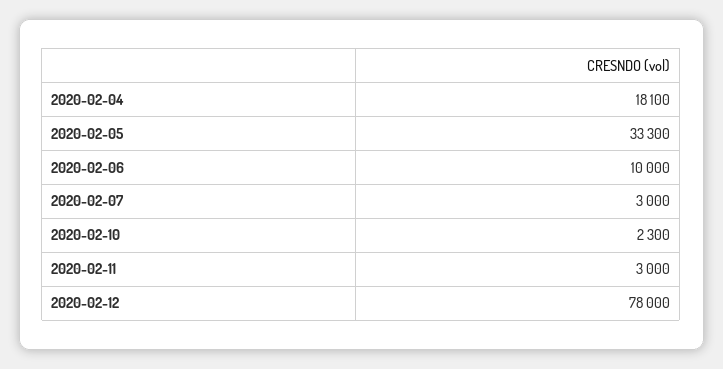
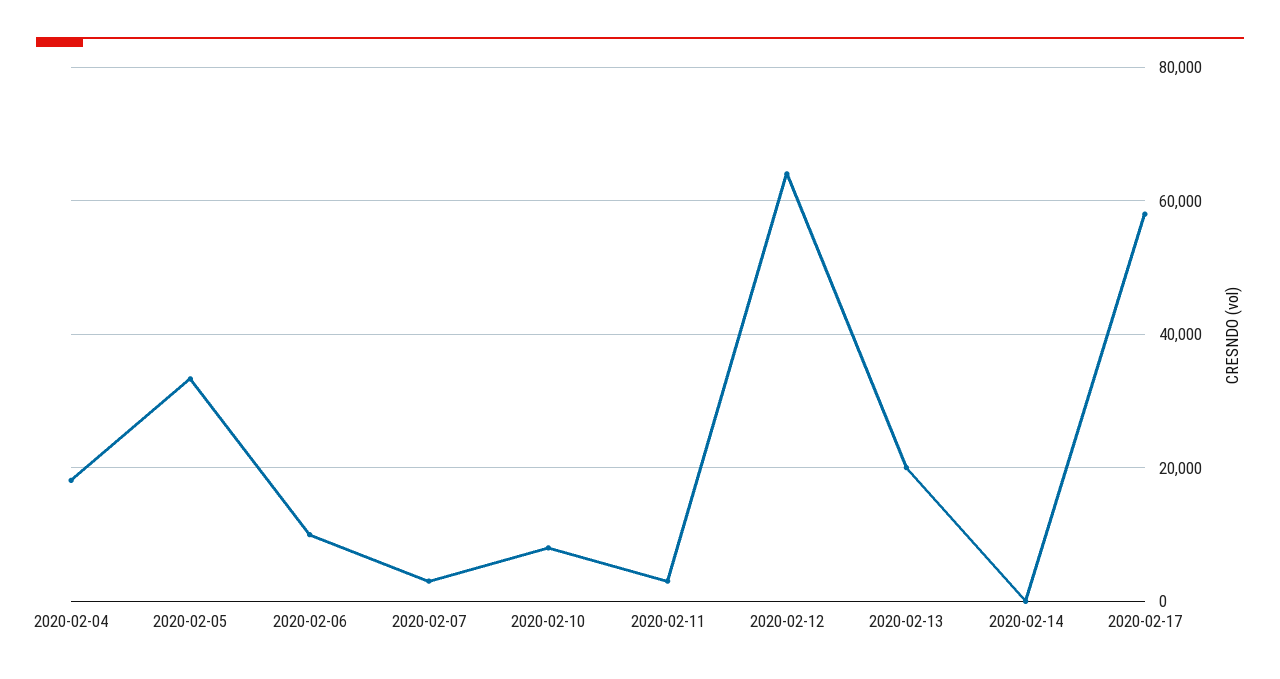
2020-02-10: 2300 -> 8000
2020-02-12: 78000 -> 64000
2020-02-13: none -> 20000
2020-02-14: none -> 0
2020-02-17: none -> 58000

